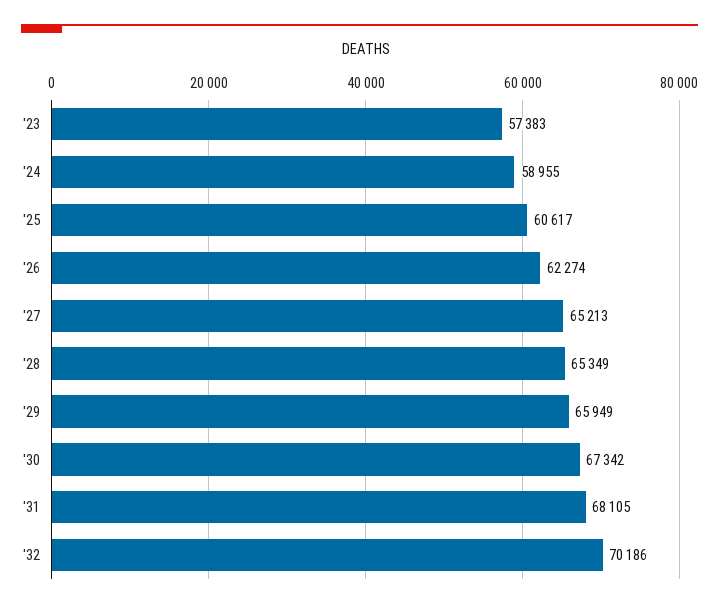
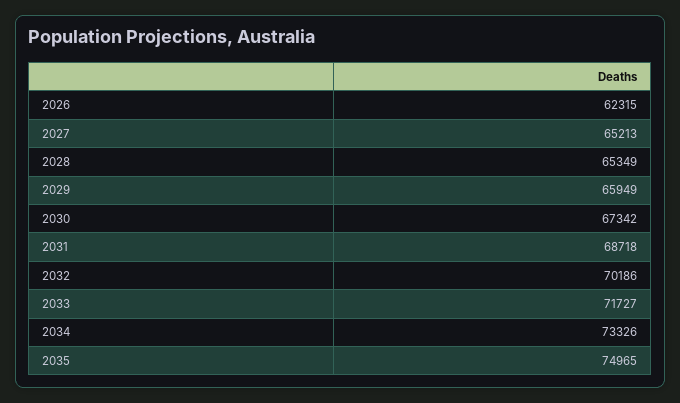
'23: 57383 -> none
'24: 58955 -> none
'25: 60617 -> none
'26: 62274 -> 62315
'31: 68105 -> 68718
2033: none -> 71727
2034: none -> 73326
2035: none -> 74965

